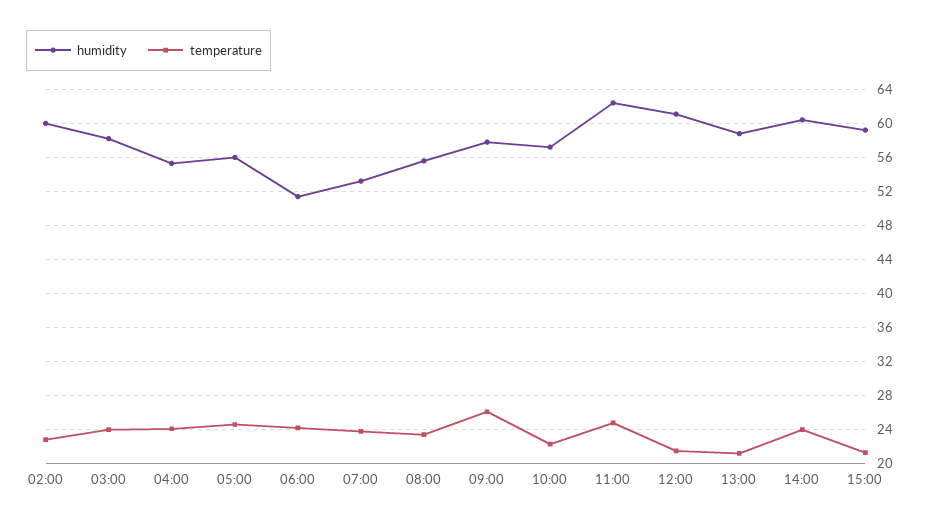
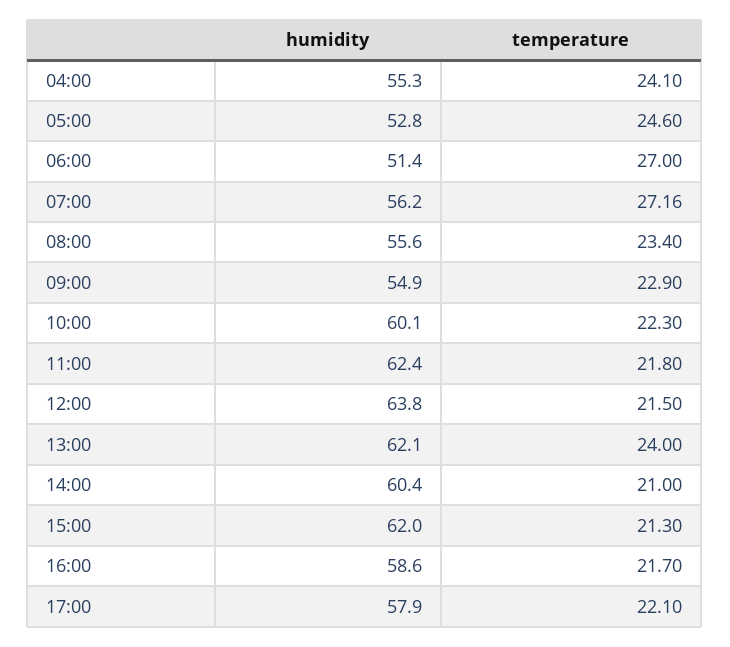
humidity, 02:00: 60 -> none
temperature, 02:00: 23 -> none
humidity, 03:00: 58 -> none
temperature, 03:00: 24 -> none
humidity, 05:00: 56 -> 52.8
temperature, 06:00: 24 -> 27
humidity, 07:00: 53 -> 56.2
temperature, 07:00: 24 -> 27.16
humidity, 09:00: 58 -> 54.9
temperature, 09:00: 26 -> 22.9
humidity, 10:00: 57 -> 60.1
temperature, 11:00: 25 -> 21.8
humidity, 12:00: 61 -> 63.8
humidity, 13:00: 59 -> 62.1
temperature, 13:00: 21 -> 24
temperature, 14:00: 24 -> 21
humidity, 15:00: 59 -> 62
humidity, 16:00: none -> 58.6
temperature, 16:00: none -> 21.7
humidity, 17:00: none -> 57.9
temperature, 17:00: none -> 22.1

